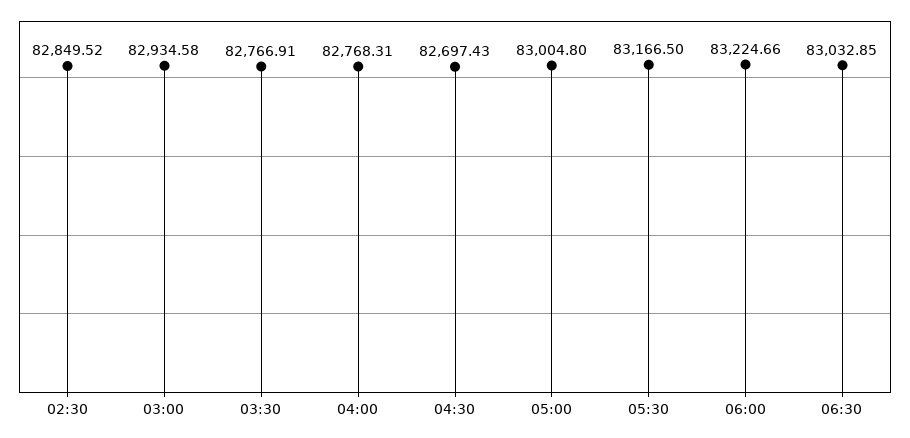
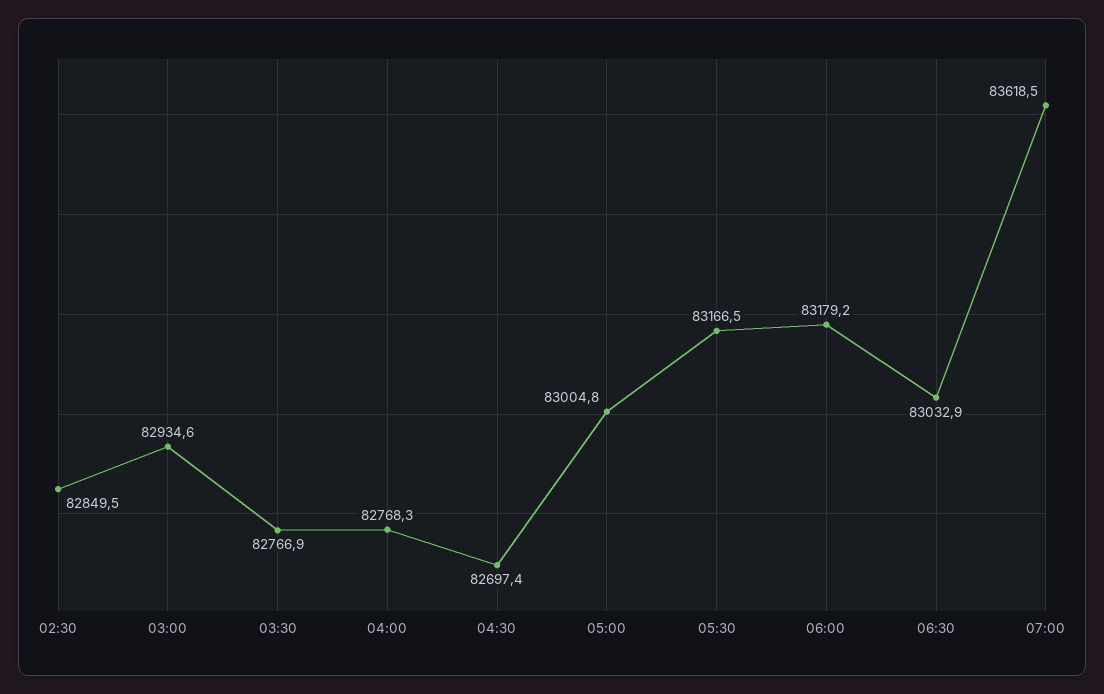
06:00: 83224.66 -> 83179.2
07:00: none -> 83618.5

